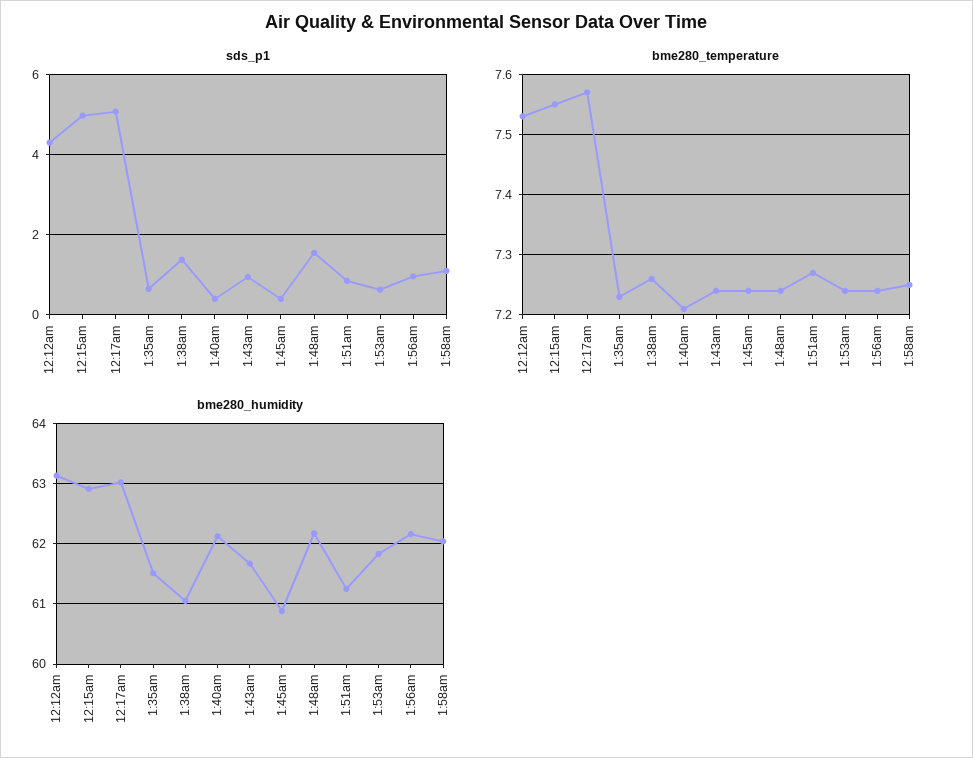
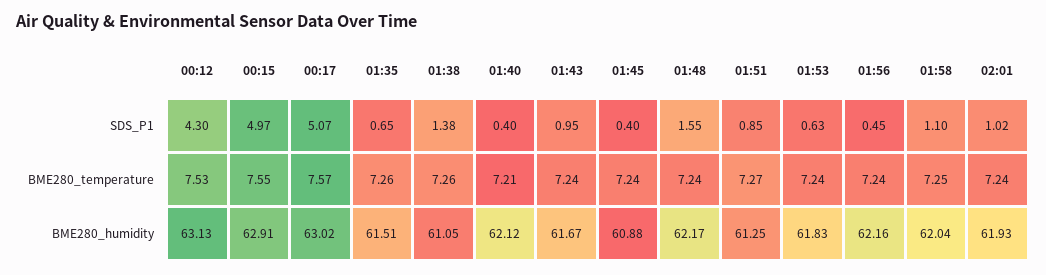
sds_p1, 1:56am: 1 -> 0.45
bme280_temperature, 1:35am: 7.23 -> 7.26
sds_p1, 02:01: none -> 1.02
bme280_temperature, 02:01: none -> 7.24
bme280_humidity, 02:01: none -> 61.93

